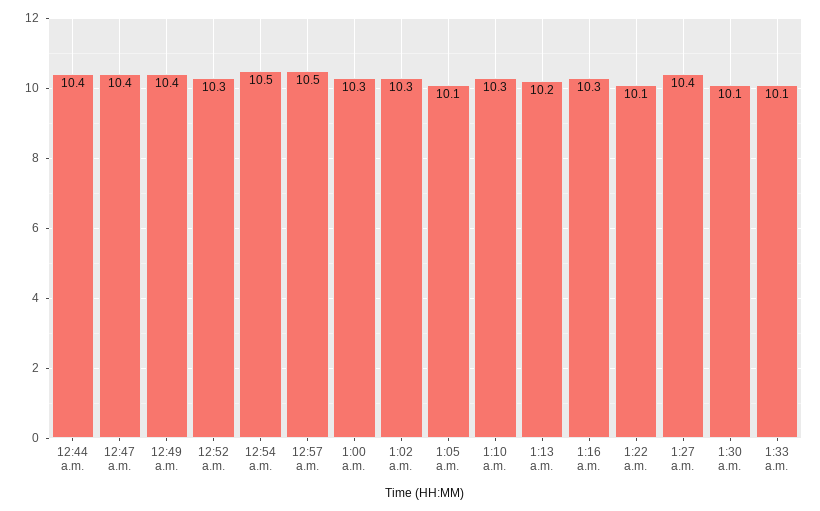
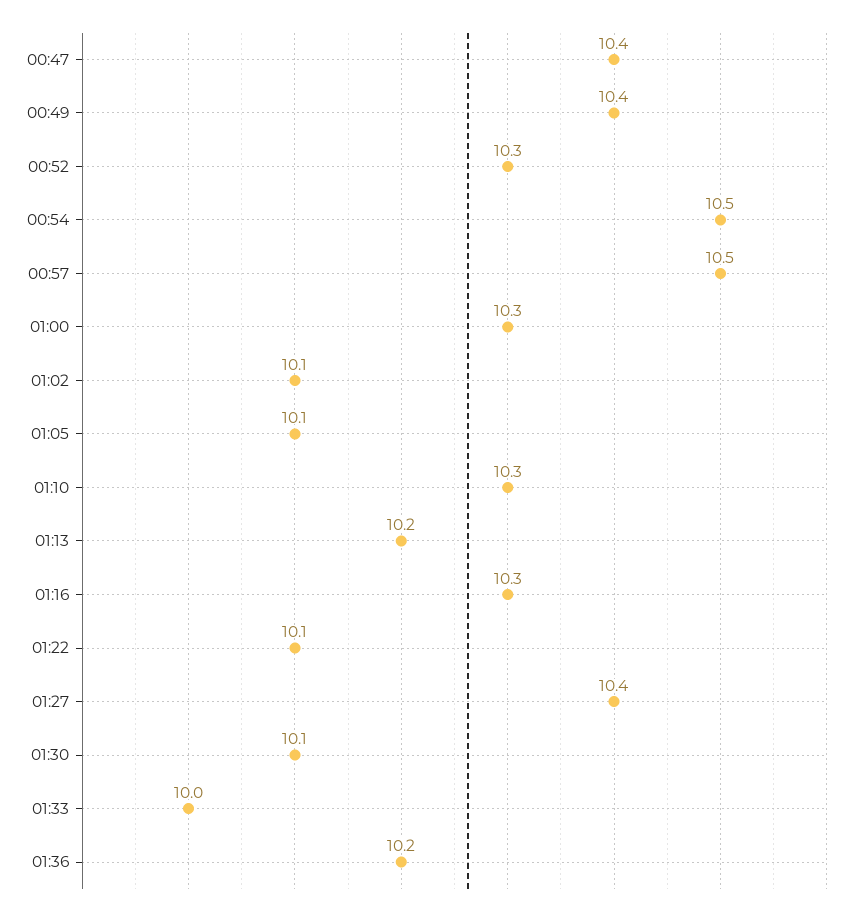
12:44 a.m.: 10.4 -> none
1:02 a.m.: 10.3 -> 10.1
1:33 a.m.: 10.1 -> 10
01:36: none -> 10.2

